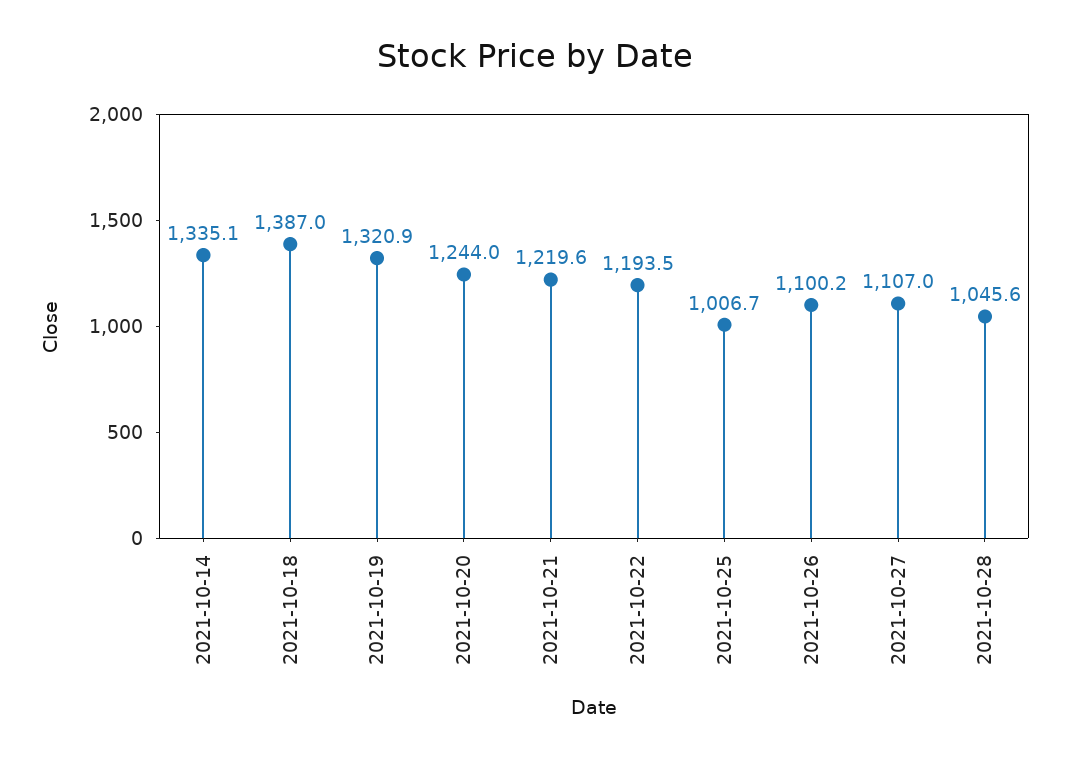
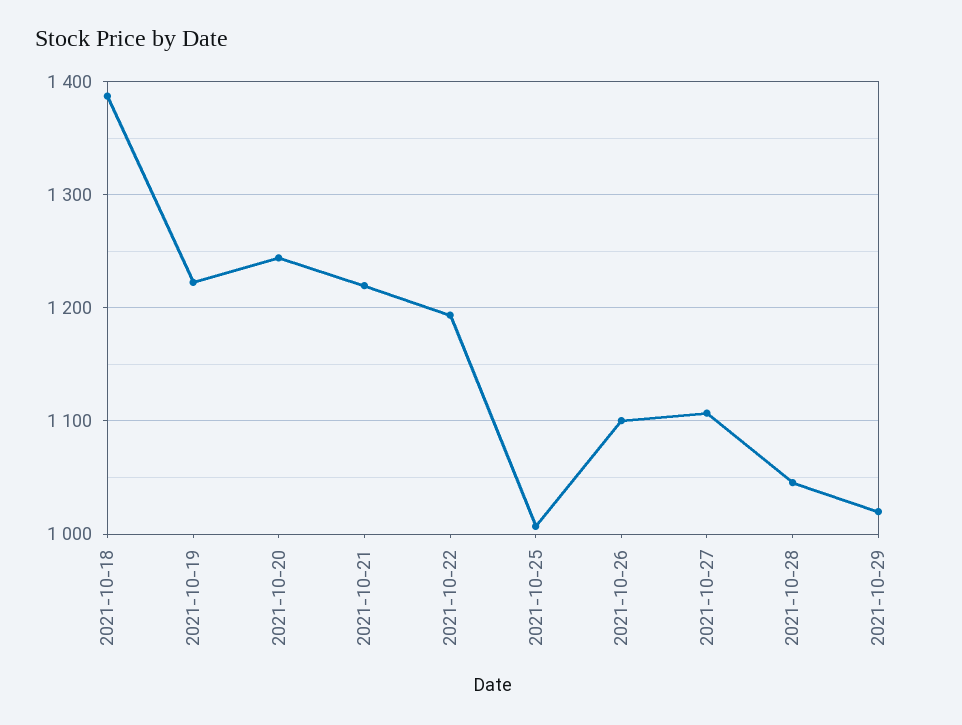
2021-10-14: 1335.1 -> none
2021-10-19: 1320.9 -> 1220
2021-10-29: none -> 1020

